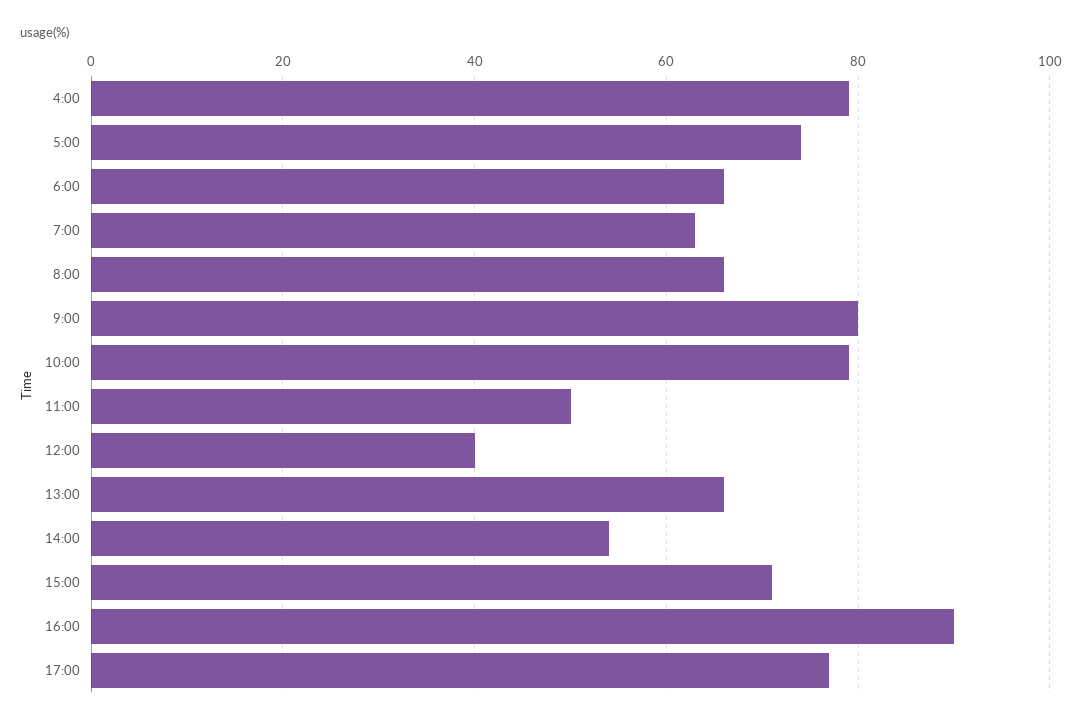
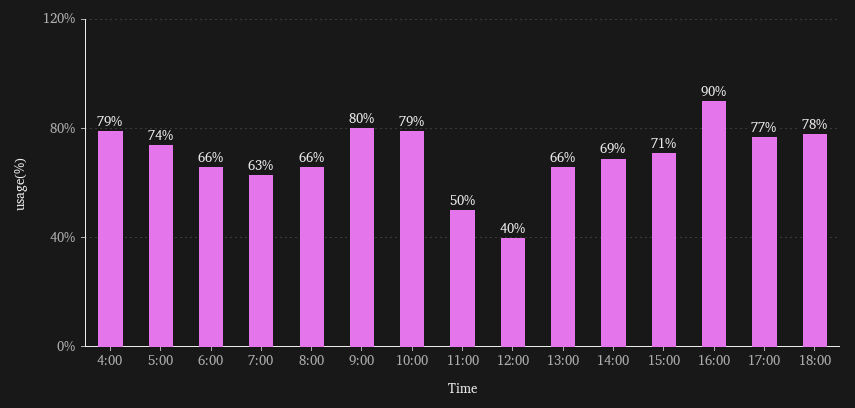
14:00: 55 -> 69
18:00: none -> 78

